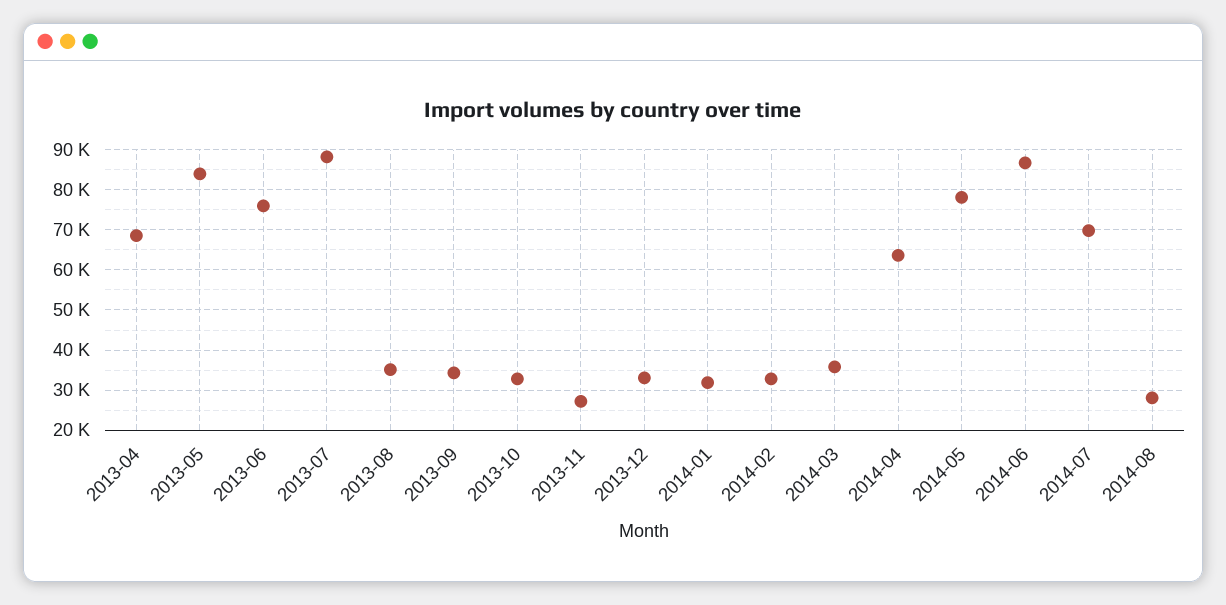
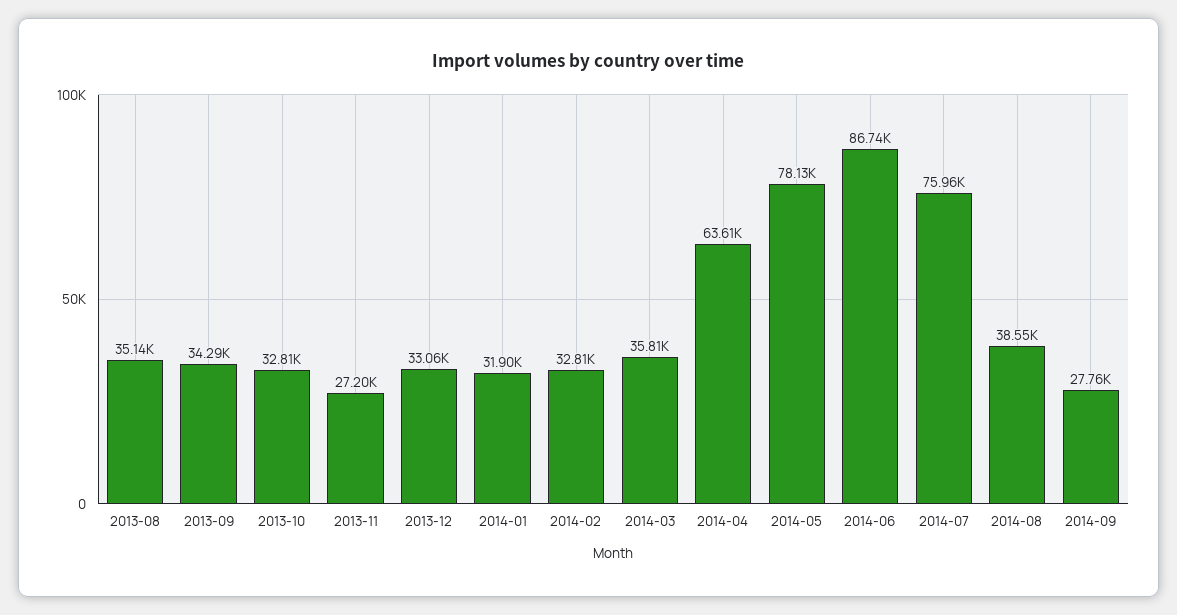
2013-04: 68000 -> none
2013-05: 84000 -> none
2013-06: 76000 -> none
2013-07: 88000 -> none
2014-07: 70000 -> 75960
2014-08: 28000 -> 38550
2014-09: none -> 27760

